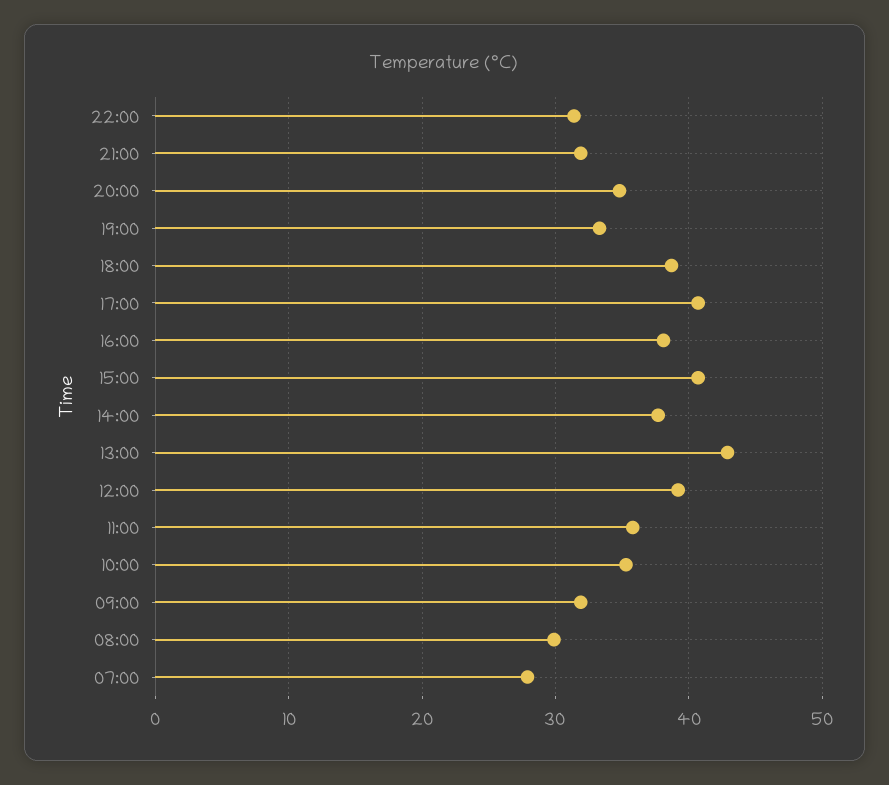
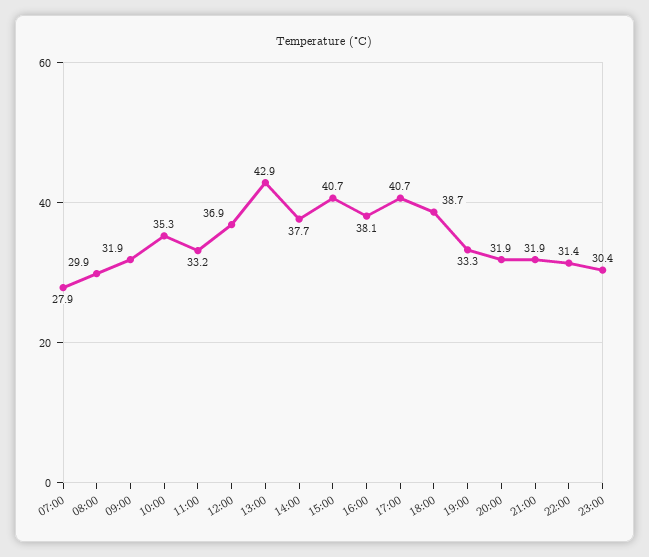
20:00: 35 -> 31.9
12:00: 39 -> 36.9
11:00: 36 -> 33.2
23:00: none -> 30.4

